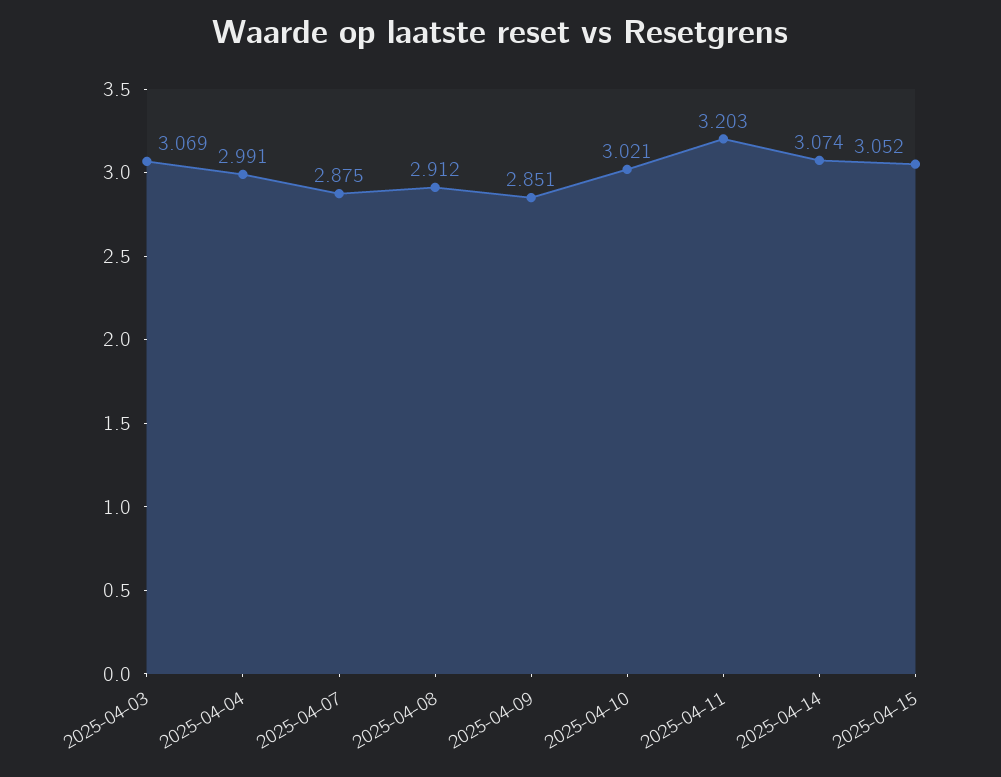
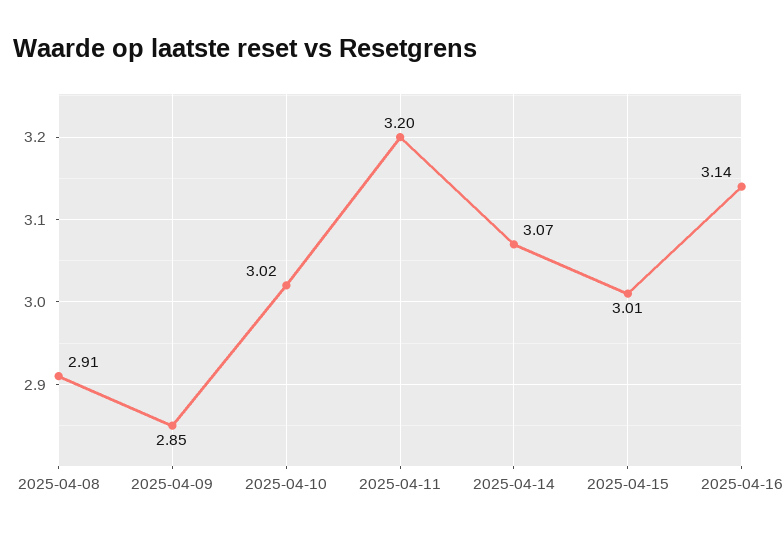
2025-04-03: 3.069 -> none
2025-04-04: 2.991 -> none
2025-04-07: 2.875 -> none
2025-04-15: 3.052 -> 3.01
2025-04-16: none -> 3.14

